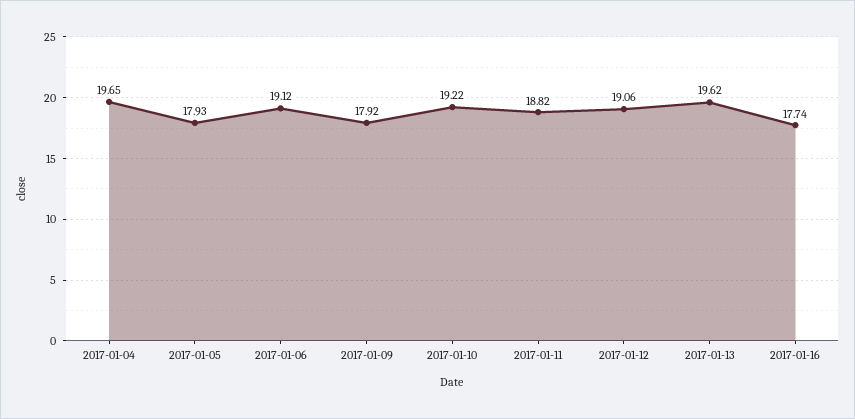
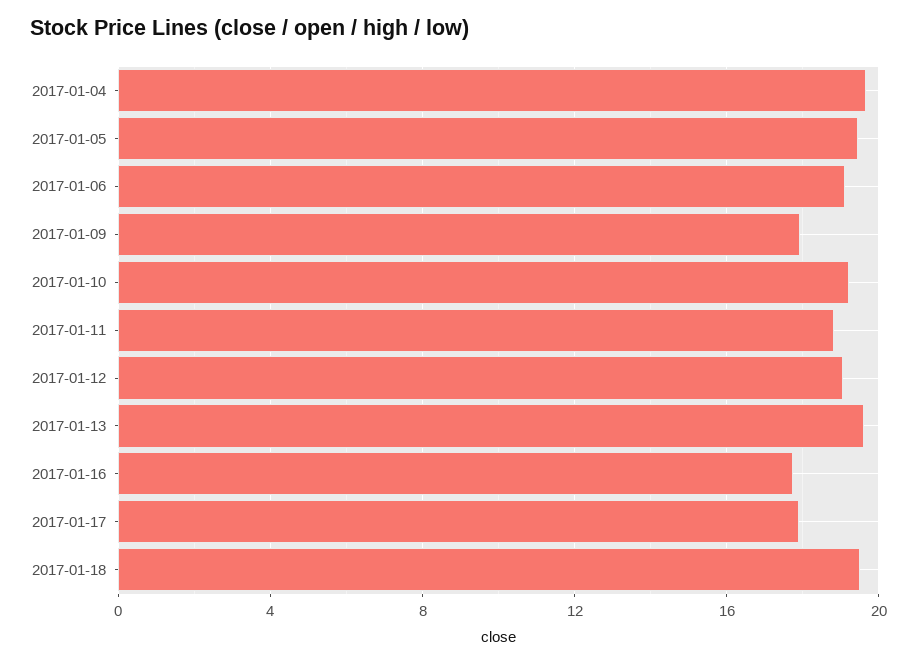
2017-01-05: 17.93 -> 19.5
2017-01-17: none -> 18
2017-01-18: none -> 19.5

